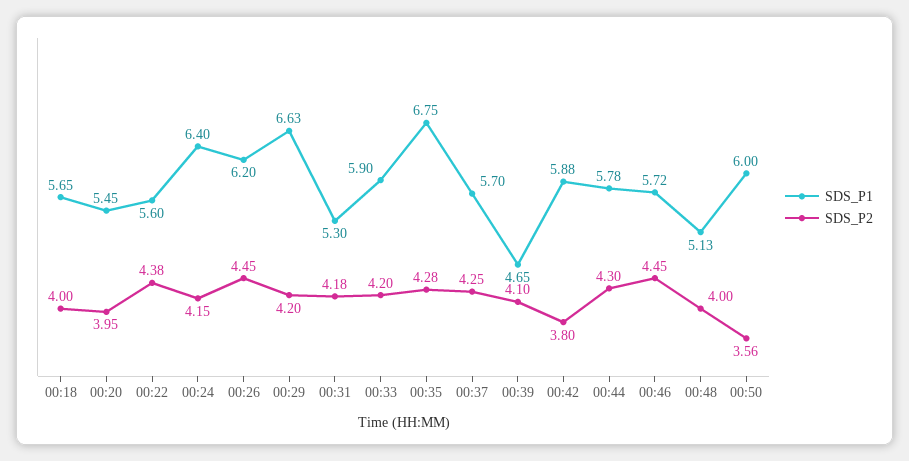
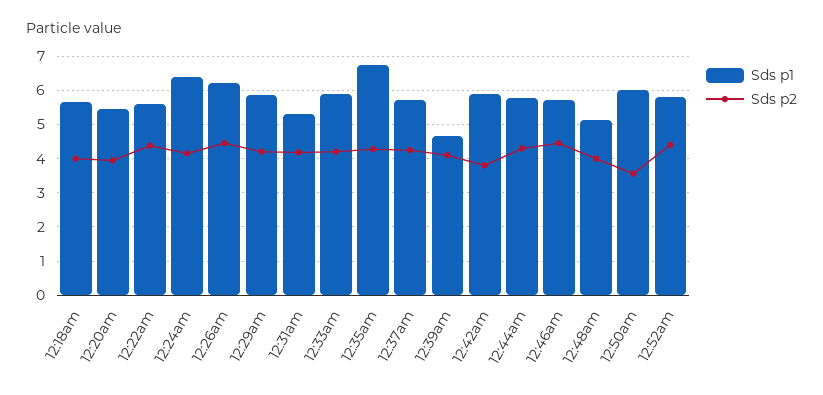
SDS_P1, 00:29: 6.63 -> 5.8
SDS_P1, 12:52am: none -> 5.8
SDS_P2, 12:52am: none -> 4.4

